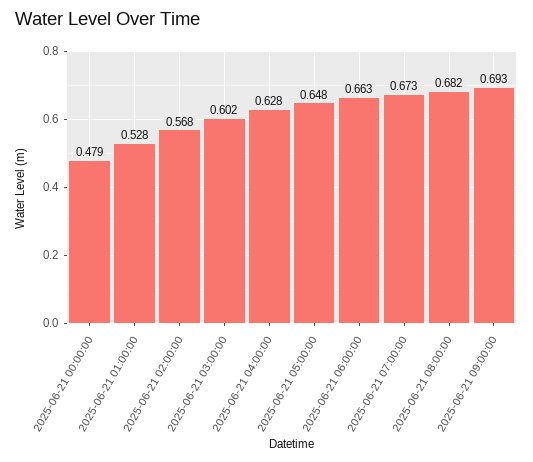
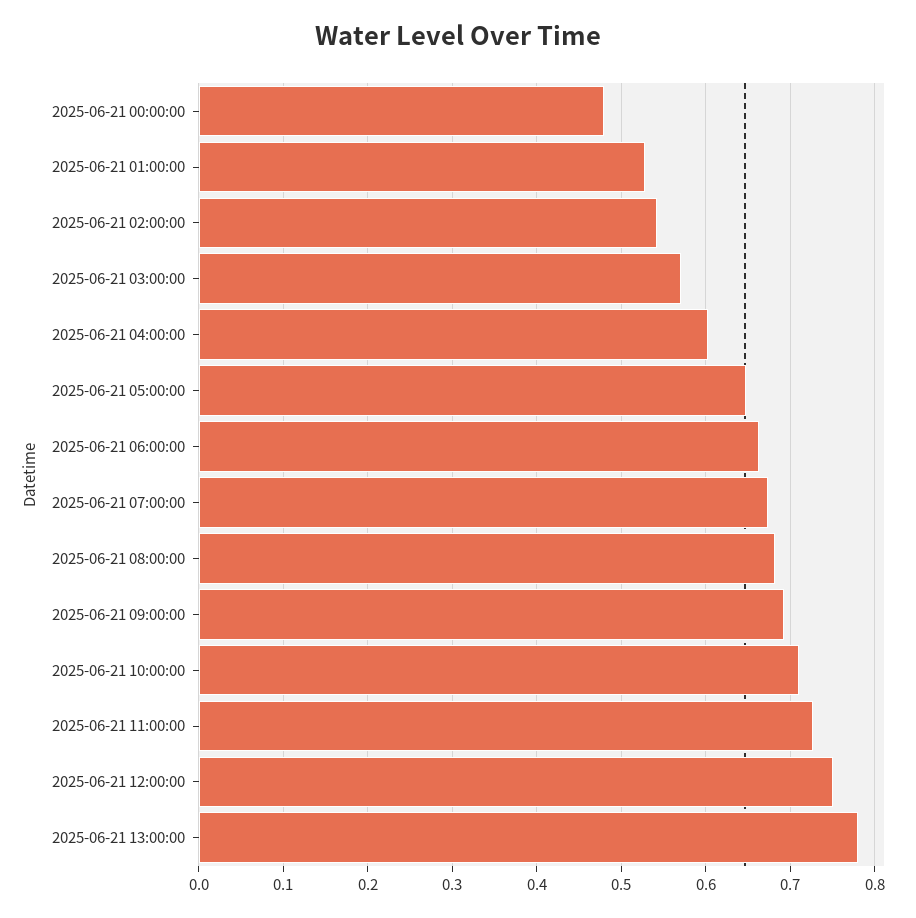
2025-06-21 02:00:00: 0.568 -> 0.54
2025-06-21 03:00:00: 0.602 -> 0.57
2025-06-21 04:00:00: 0.628 -> 0.6
2025-06-21 10:00:00: none -> 0.71
2025-06-21 11:00:00: none -> 0.73
2025-06-21 12:00:00: none -> 0.75
2025-06-21 13:00:00: none -> 0.78

